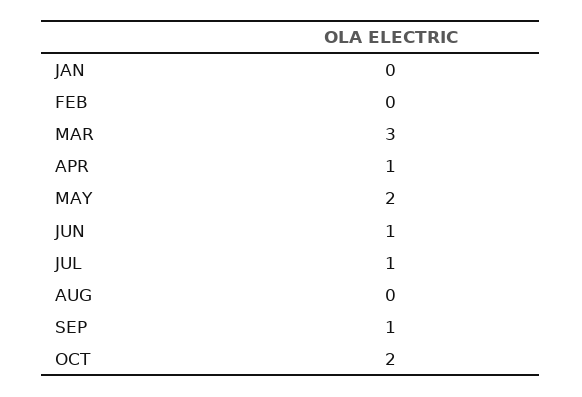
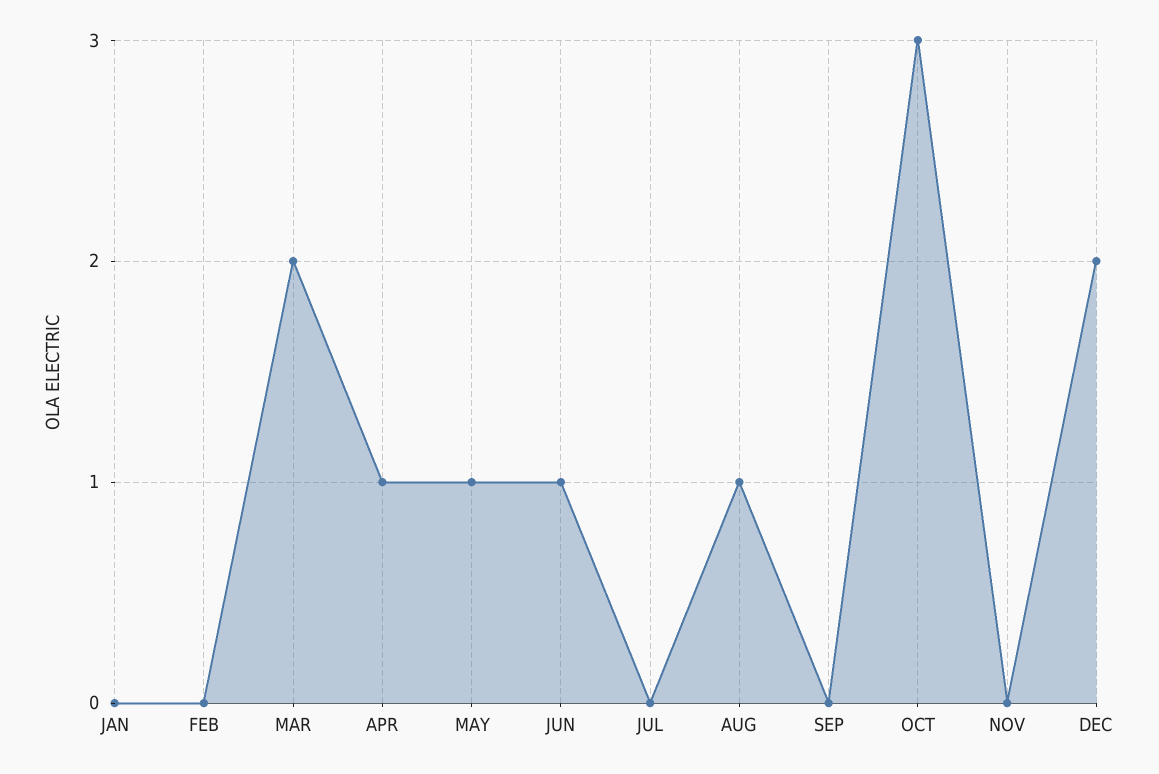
MAR: 3 -> 2
MAY: 2 -> 1
JUL: 1 -> 0
AUG: 0 -> 1
SEP: 1 -> 0
OCT: 2 -> 3
NOV: none -> 0
DEC: none -> 2

